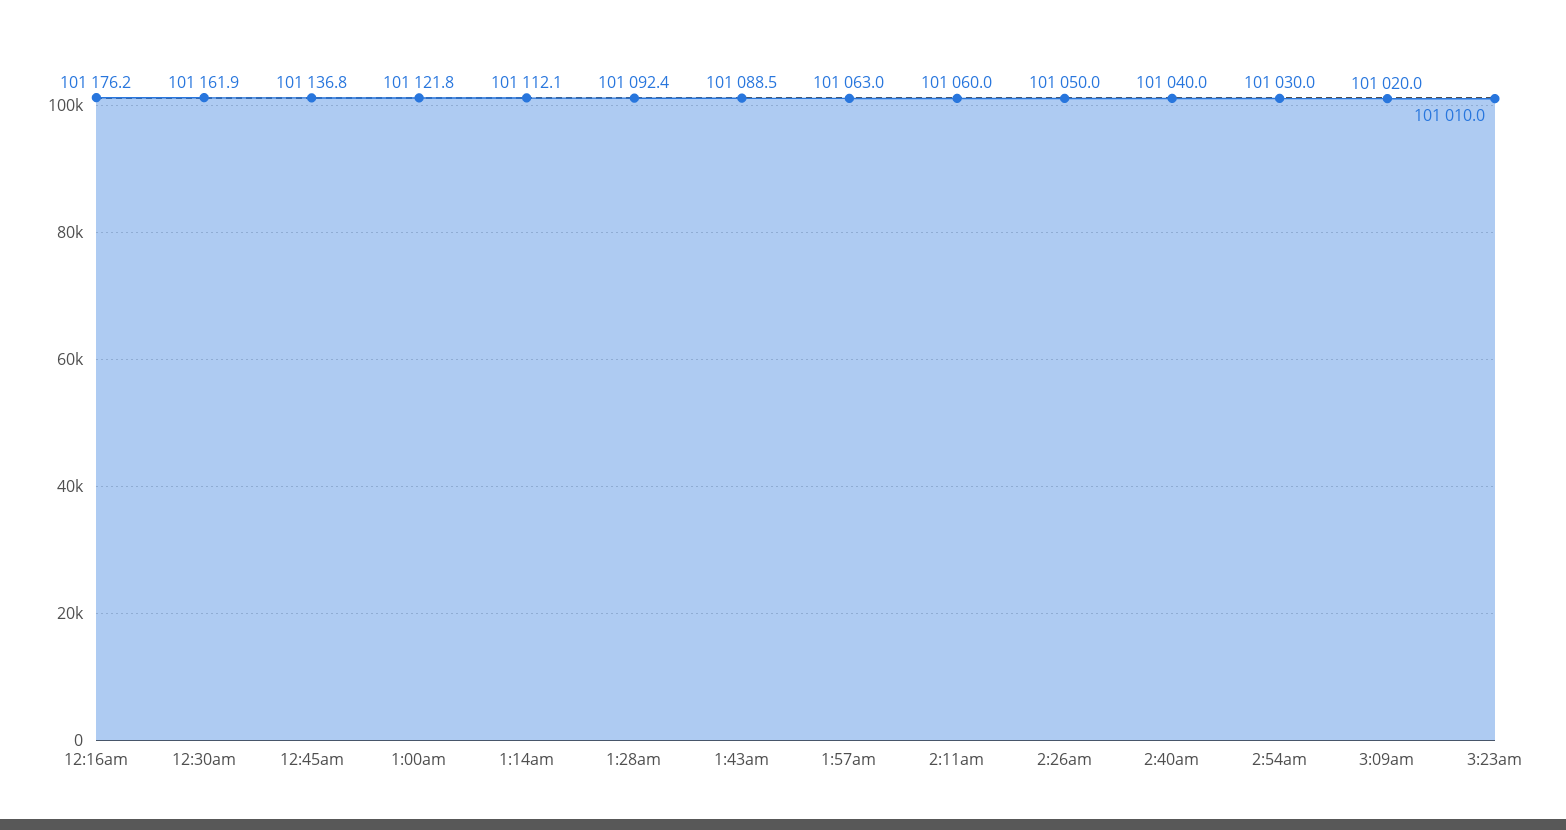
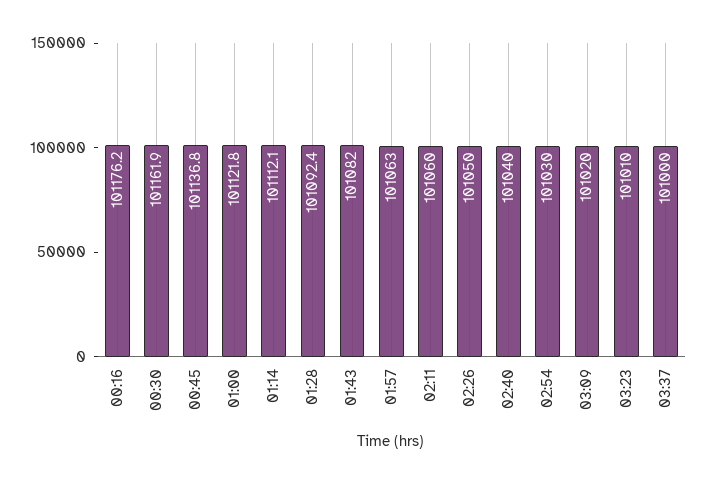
1:43am: 101088.5 -> 101082
03:37: none -> 101000

